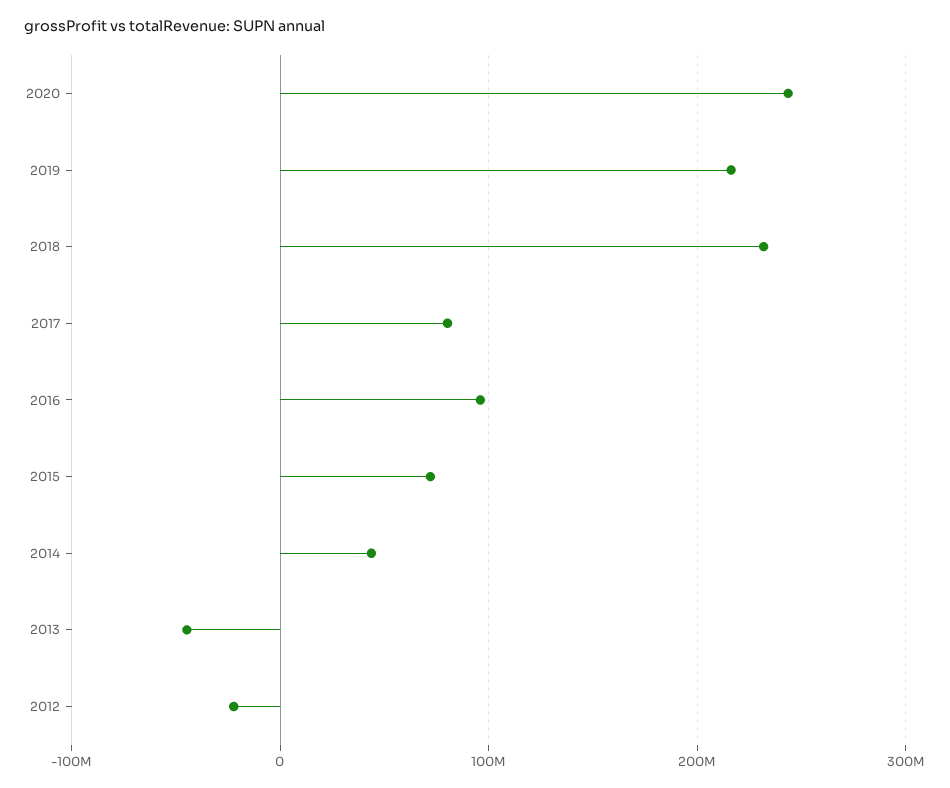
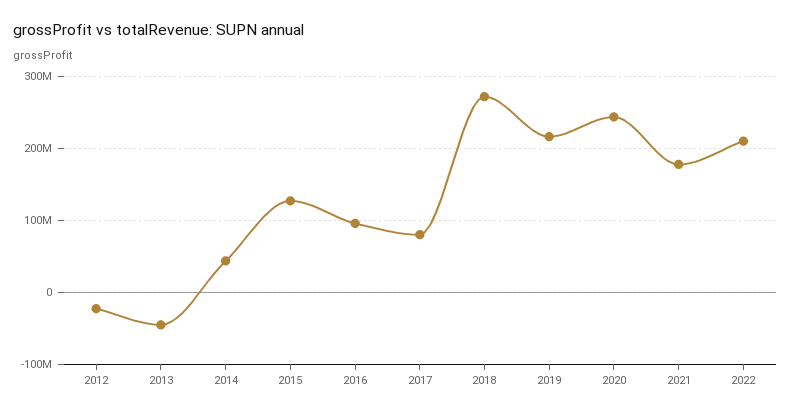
2018: 230000000 -> 270000000
2015: 70000000 -> 130000000
2021: none -> 180000000
2022: none -> 210000000

